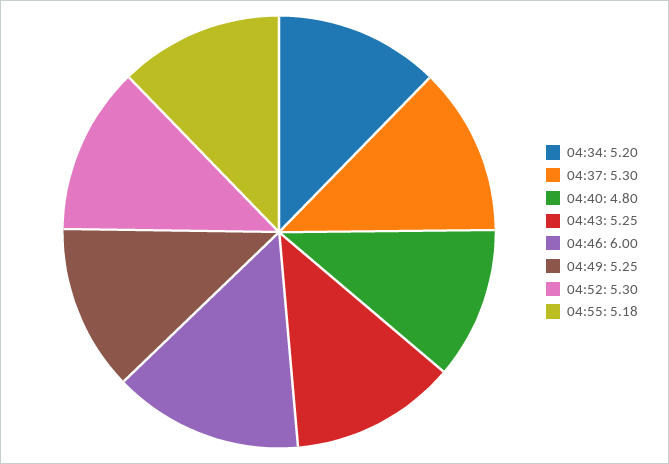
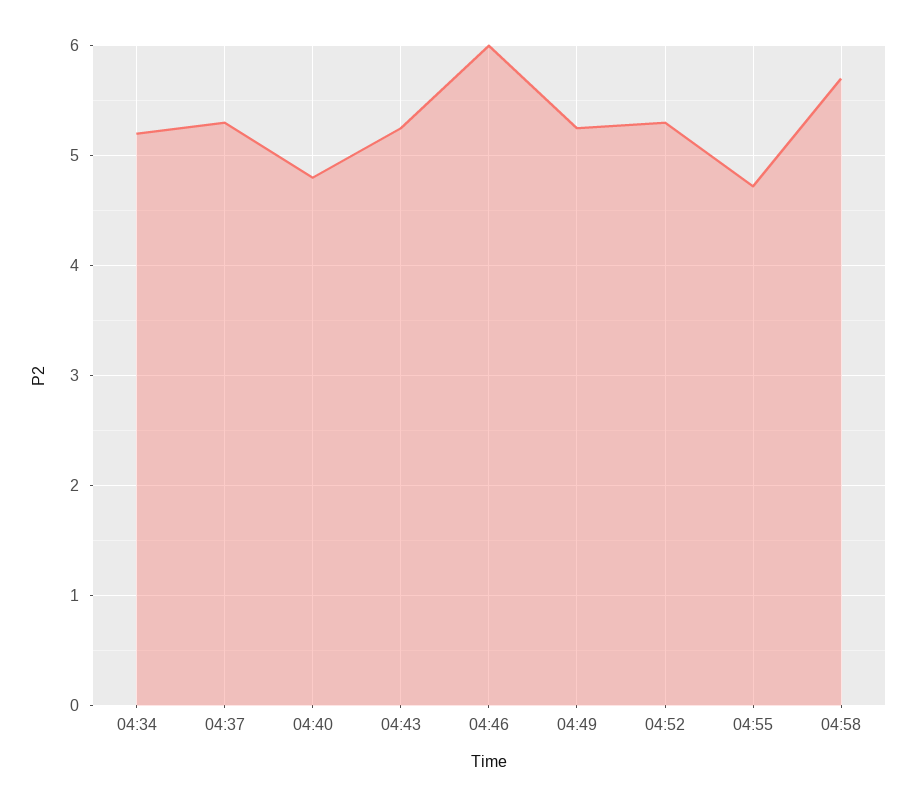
04:55: 5.18 -> 4.7
04:58: none -> 5.7

